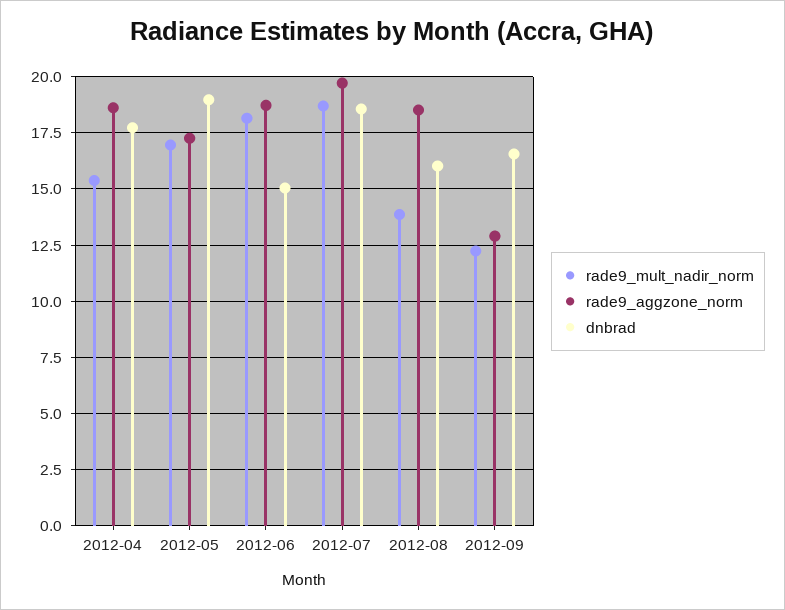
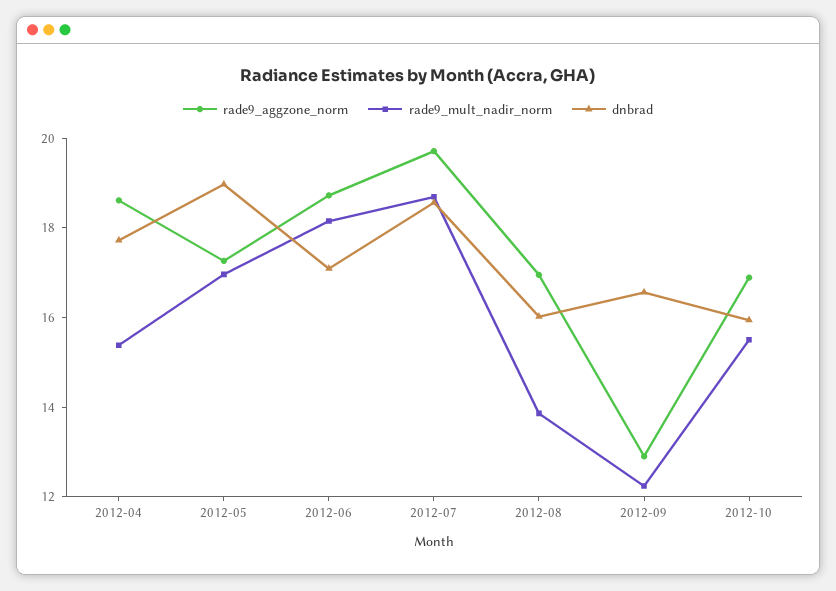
dnbrad, 2012-06: 15 -> 17
rade9_aggzone_norm, 2012-08: 18.5 -> 17
rade9_aggzone_norm, 2012-10: none -> 17
rade9_mult_nadir_norm, 2012-10: none -> 15.5
dnbrad, 2012-10: none -> 16

